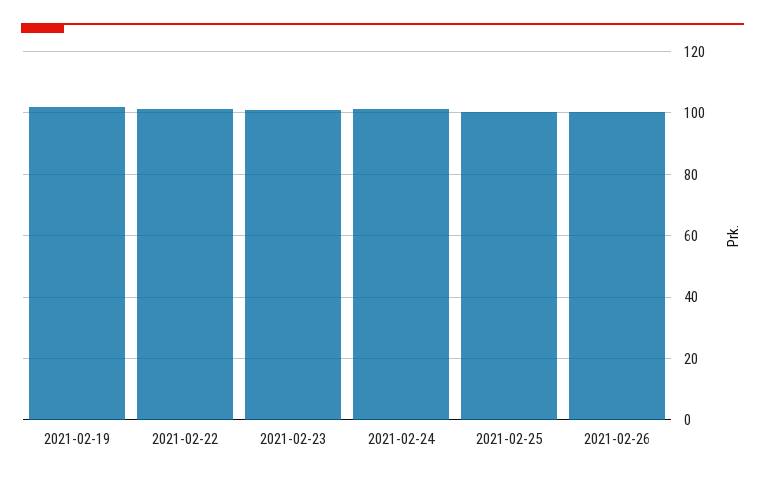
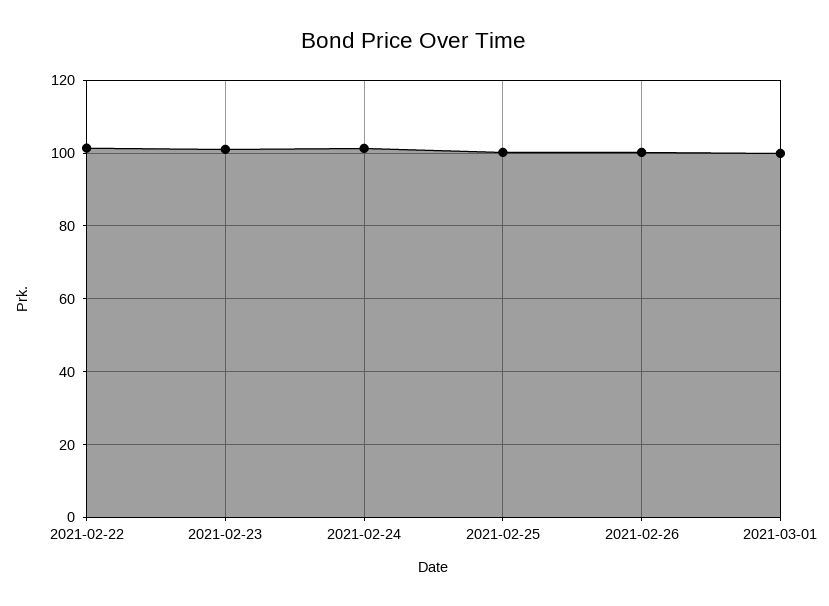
2021-02-19: 102 -> none
2021-03-01: none -> 100

